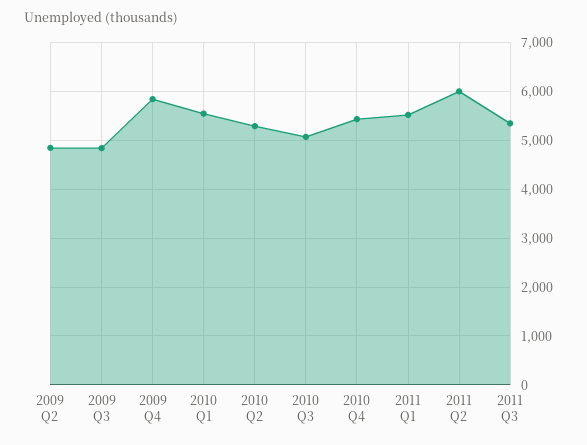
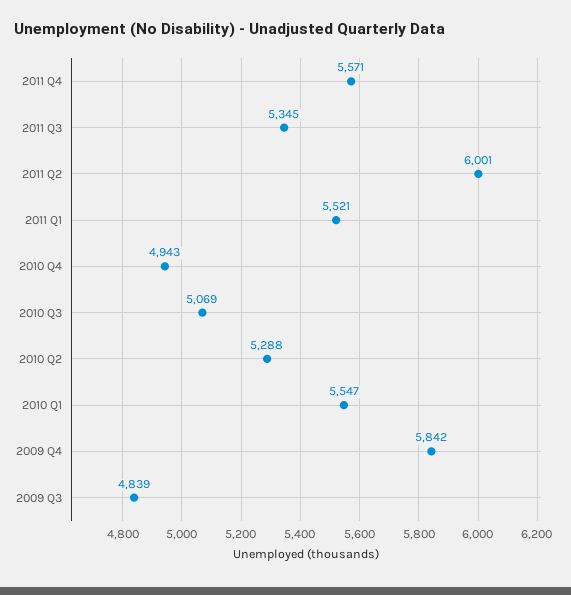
2009 Q2: 4800 -> none
2010 Q4: 5400 -> 4943
2011 Q4: none -> 5571

